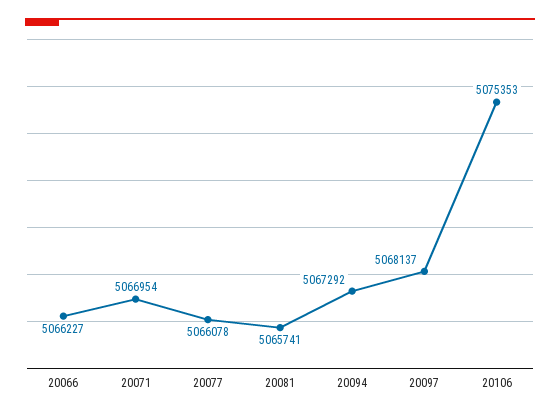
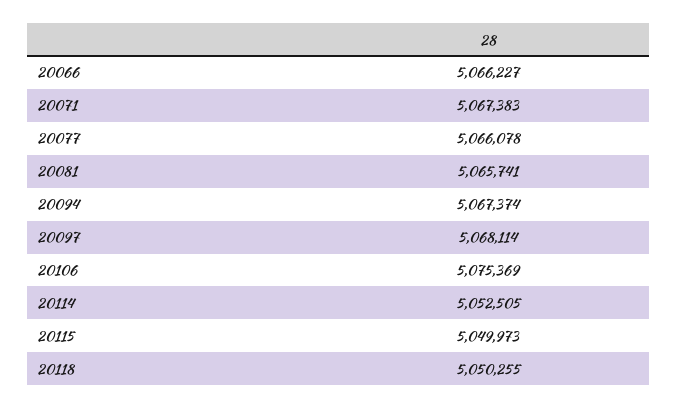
20071: 5066954 -> 5067383
20094: 5067292 -> 5067374
20097: 5068137 -> 5068114
20106: 5075353 -> 5075369
20114: none -> 5052505
20115: none -> 5049973
20118: none -> 5050255

